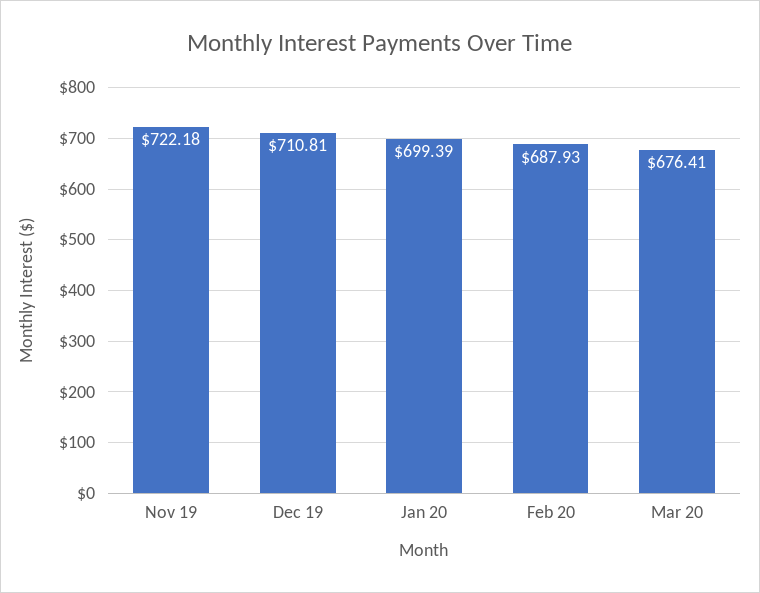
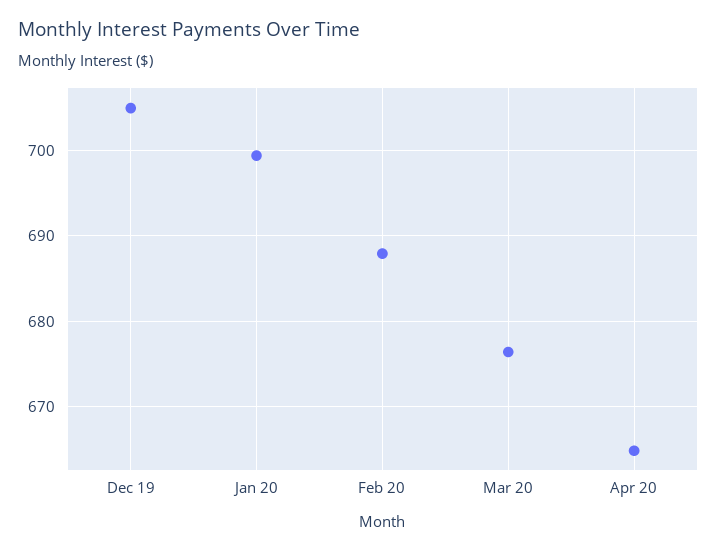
Nov 19: 722.18 -> none
Dec 19: 710.81 -> 705
Apr 20: none -> 665

